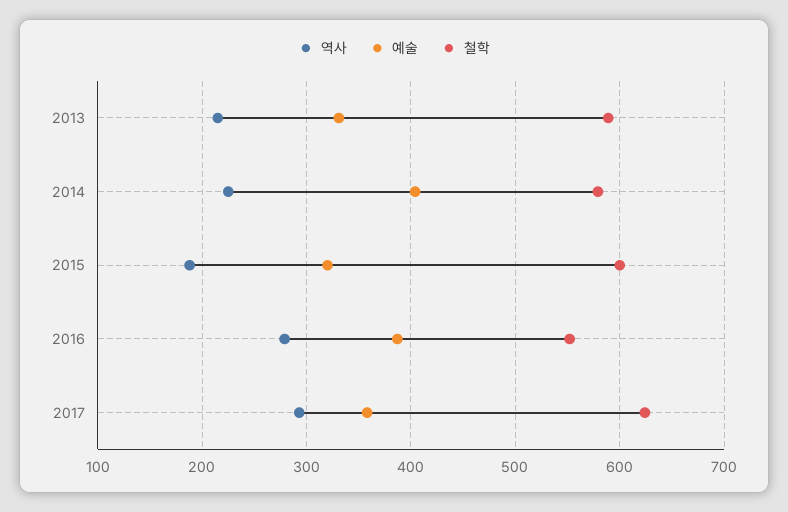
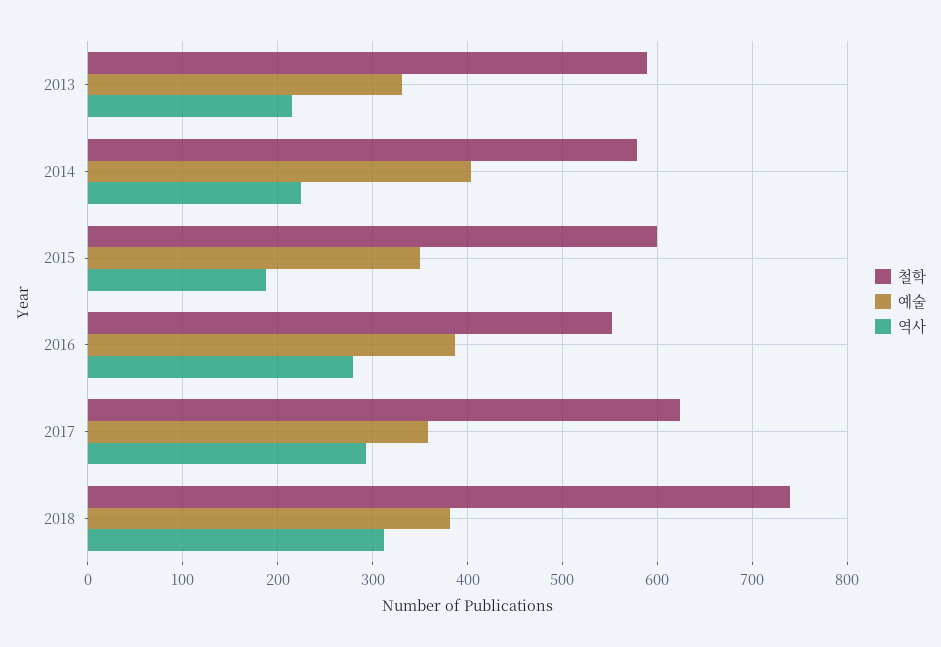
예술, 2015: 320 -> 350
철학, 2018: none -> 740
예술, 2018: none -> 380
역사, 2018: none -> 310

